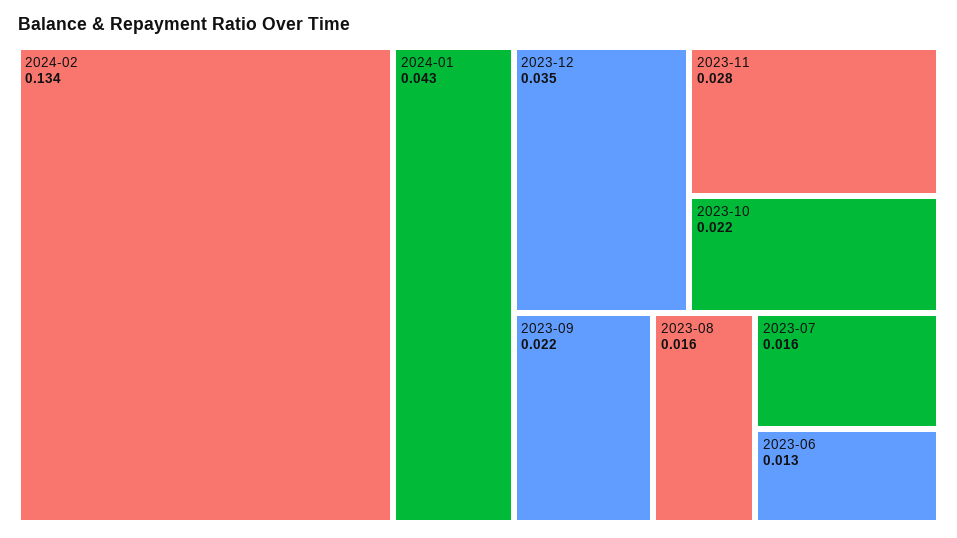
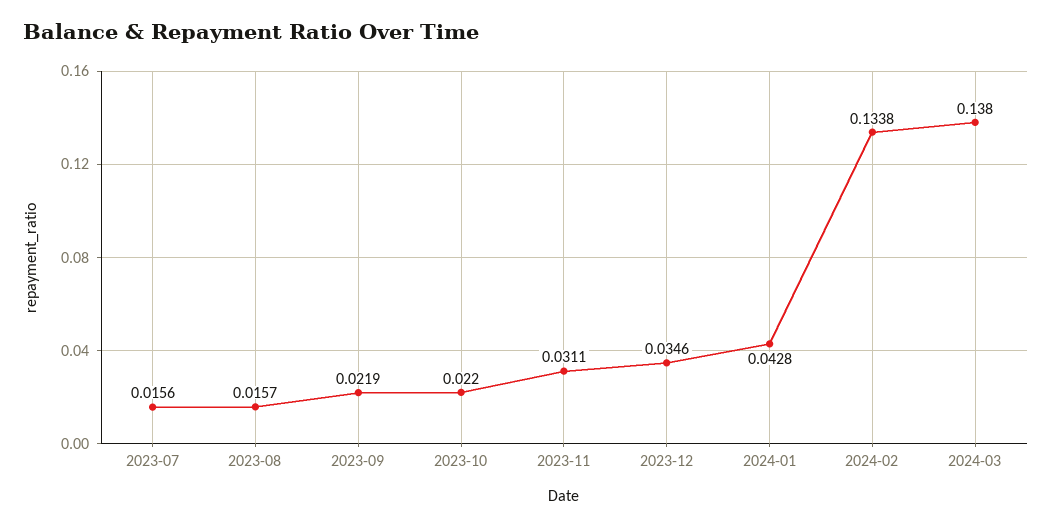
2023-11: 0.028 -> 0.0311
2023-06: 0.013 -> none
2024-03: none -> 0.138

